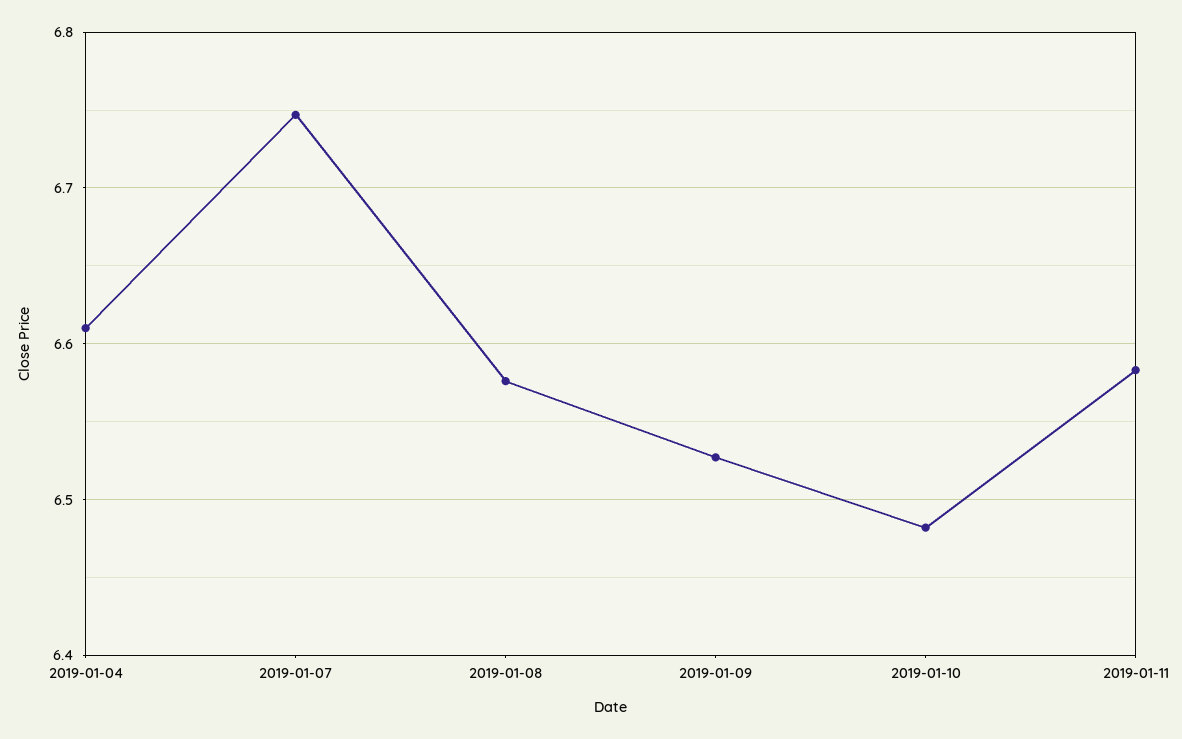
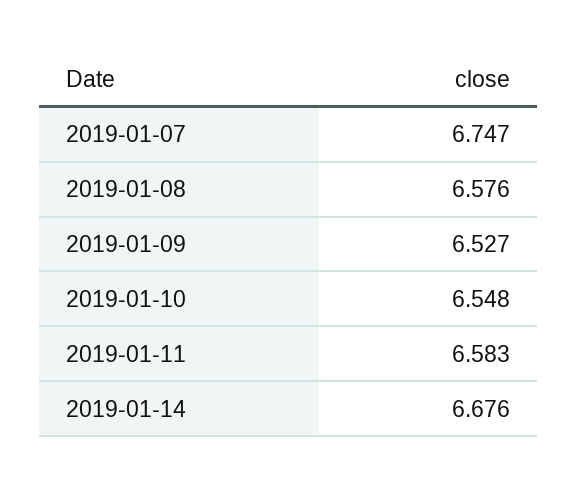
2019-01-04: 6.61 -> none
2019-01-10: 6.48 -> 6.548
2019-01-14: none -> 6.676

